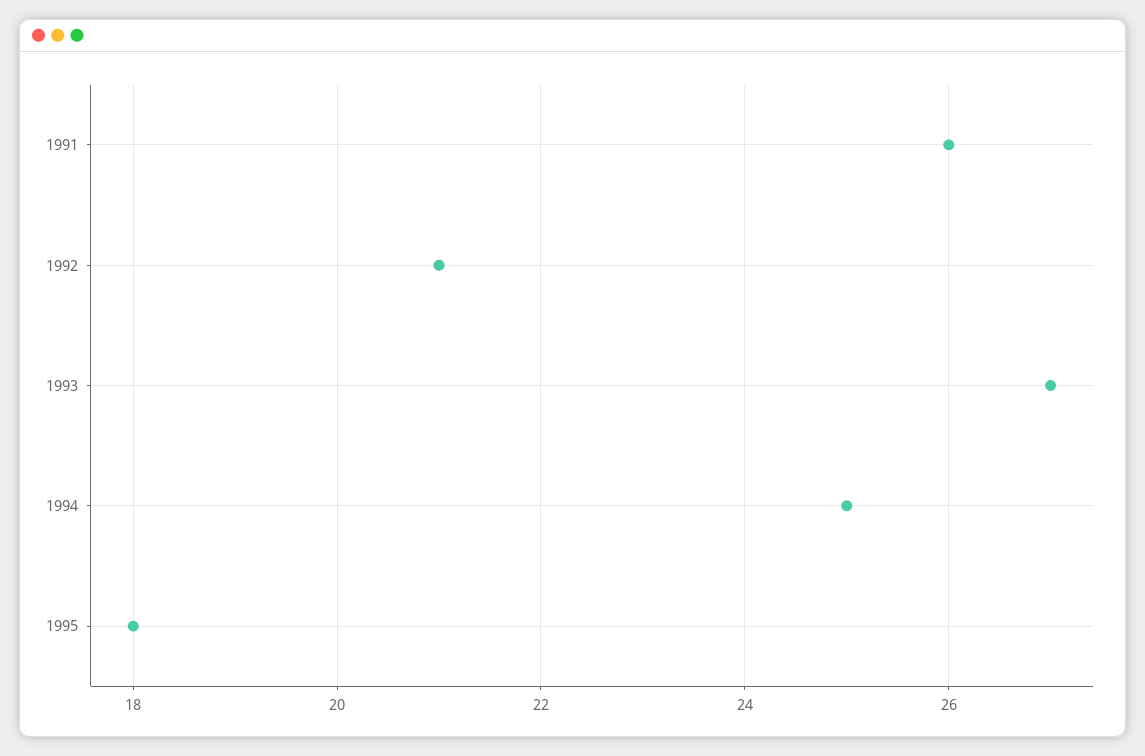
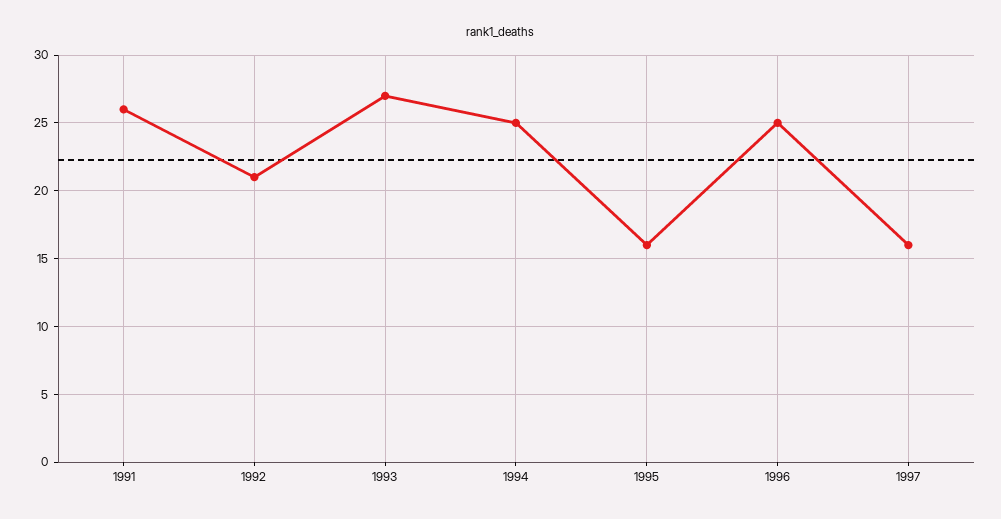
1995: 18 -> 16
1996: none -> 25
1997: none -> 16

